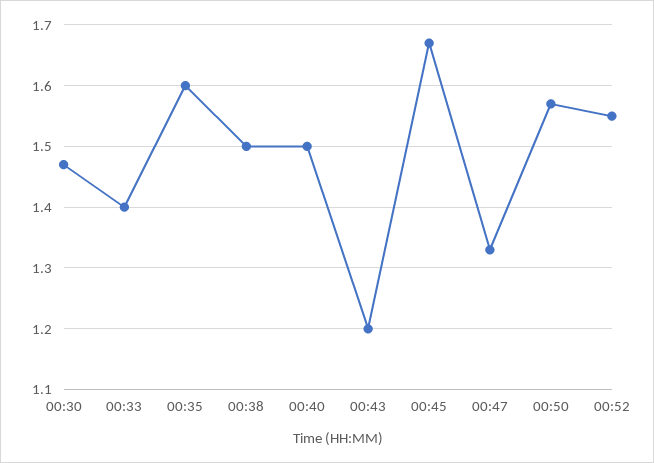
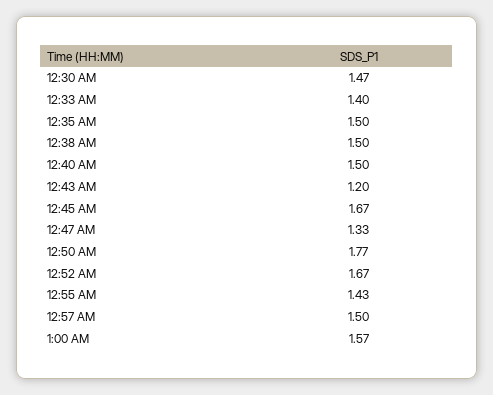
00:35: 1.6 -> 1.5
00:50: 1.57 -> 1.77
00:52: 1.55 -> 1.67
12:55 AM: none -> 1.43
12:57 AM: none -> 1.5
1:00 AM: none -> 1.57

